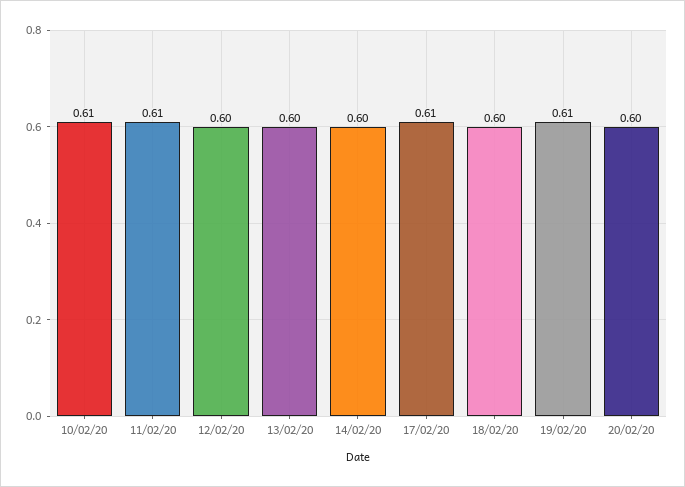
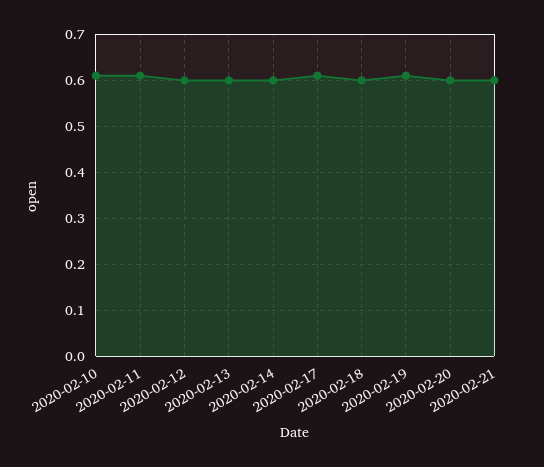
2020-02-21: none -> 0.6

